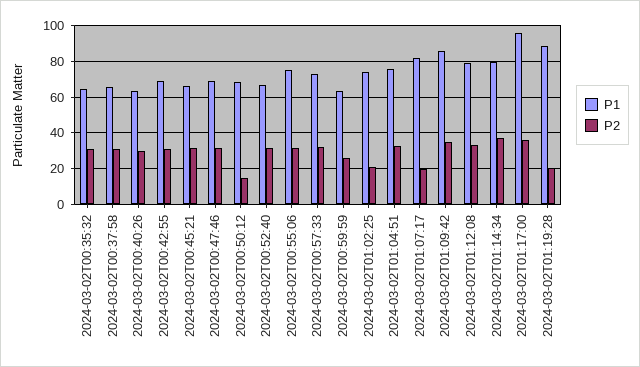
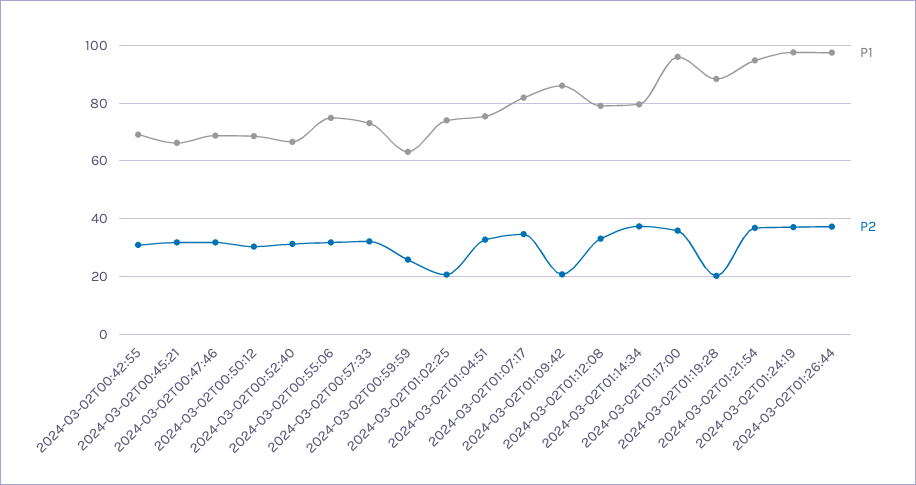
P1, 2024-03-02T00:35:32: 65 -> none
P2, 2024-03-02T00:35:32: 30 -> none
P1, 2024-03-02T00:37:58: 65 -> none
P2, 2024-03-02T00:37:58: 30 -> none
P1, 2024-03-02T00:40:26: 65 -> none
P2, 2024-03-02T00:40:26: 30 -> none
P2, 2024-03-02T00:50:12: 15 -> 30
P2, 2024-03-02T01:07:17: 20 -> 35
P2, 2024-03-02T01:09:42: 35 -> 20
P1, 2024-03-02T01:21:54: none -> 95
P2, 2024-03-02T01:21:54: none -> 37.5
P1, 2024-03-02T01:24:19: none -> 97.5
P2, 2024-03-02T01:24:19: none -> 37.5
P1, 2024-03-02T01:26:44: none -> 97.5
P2, 2024-03-02T01:26:44: none -> 37.5

